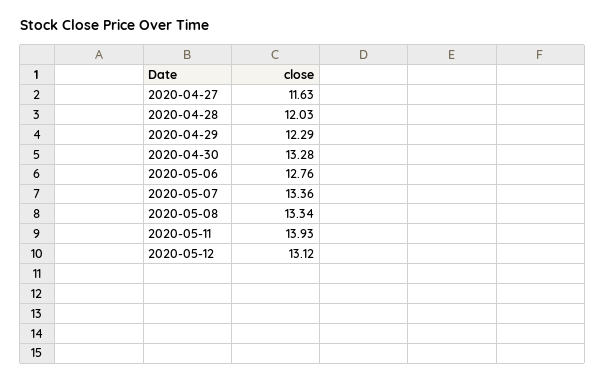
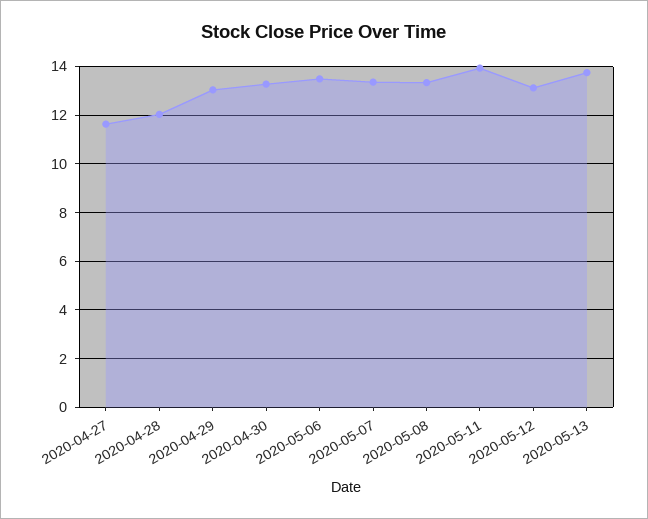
2020-04-29: 12.29 -> 13
2020-05-06: 12.76 -> 13.5
2020-05-13: none -> 13.75

